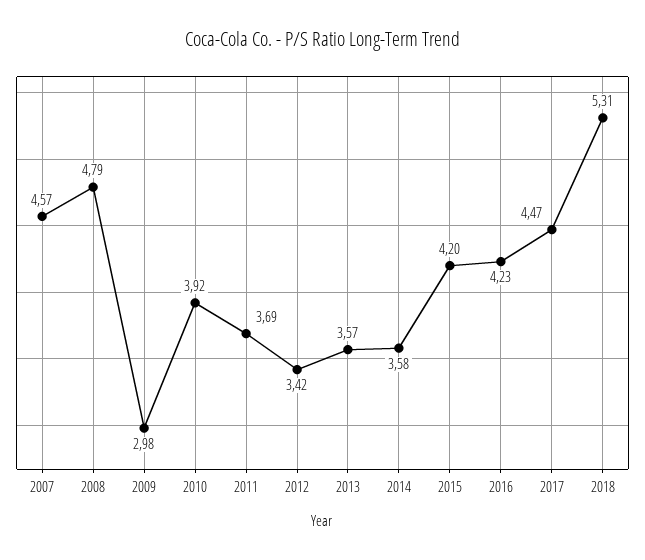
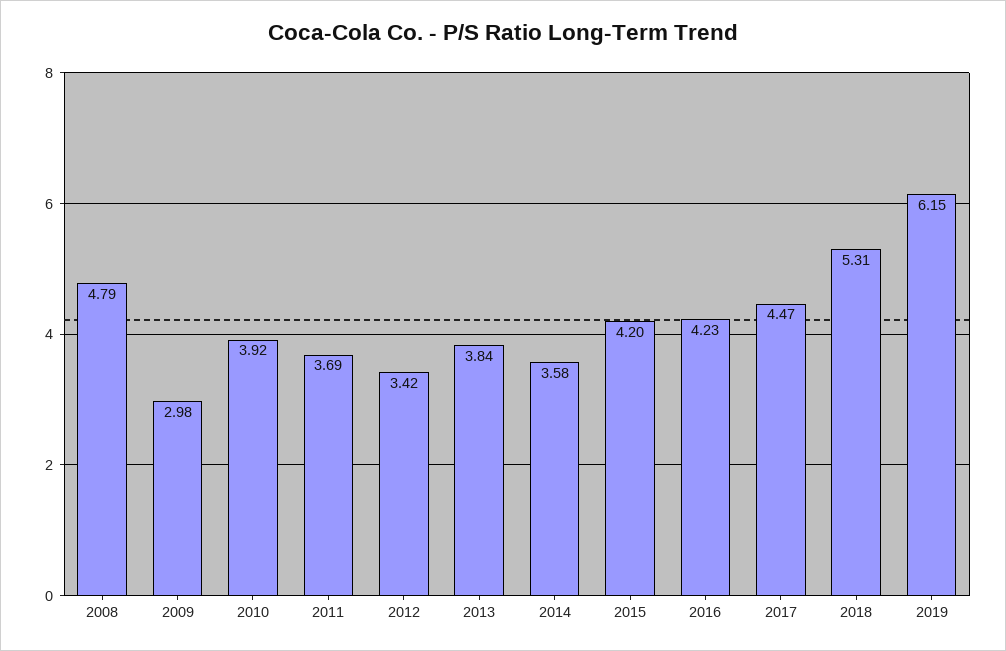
2007: 4.57 -> none
2013: 3.57 -> 3.84
2019: none -> 6.15

